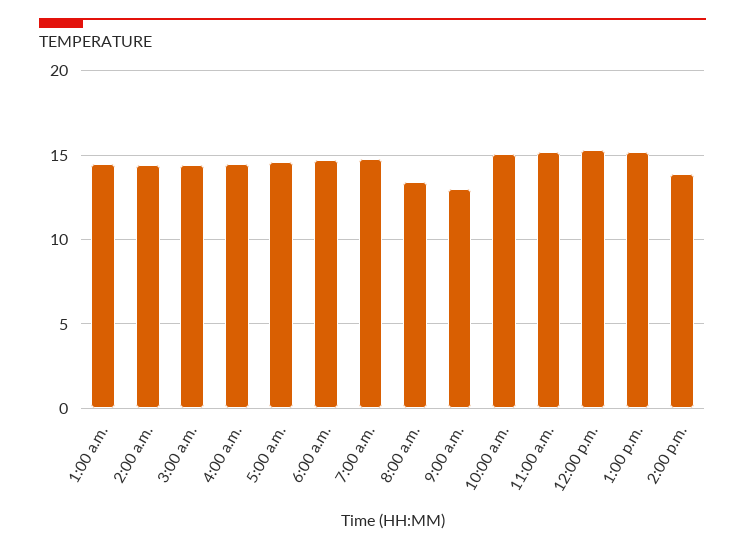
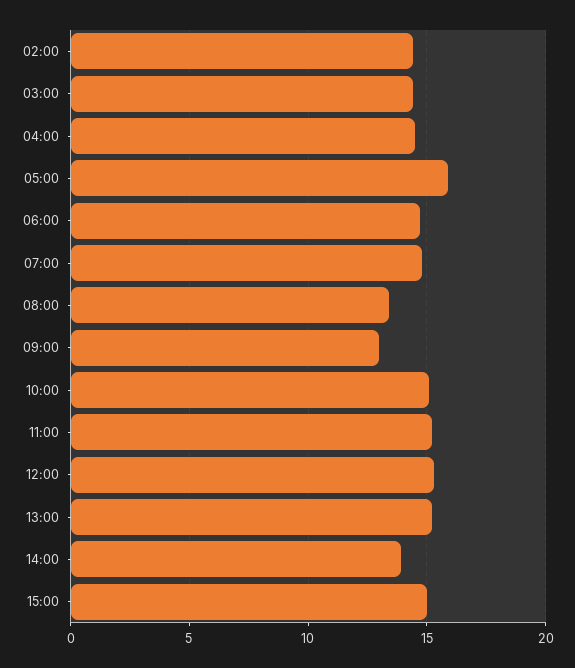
1:00 a.m.: 14.5 -> none
5:00 a.m.: 14.5 -> 16
15:00: none -> 15

